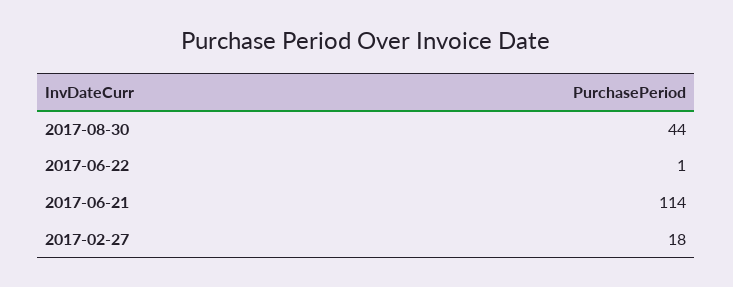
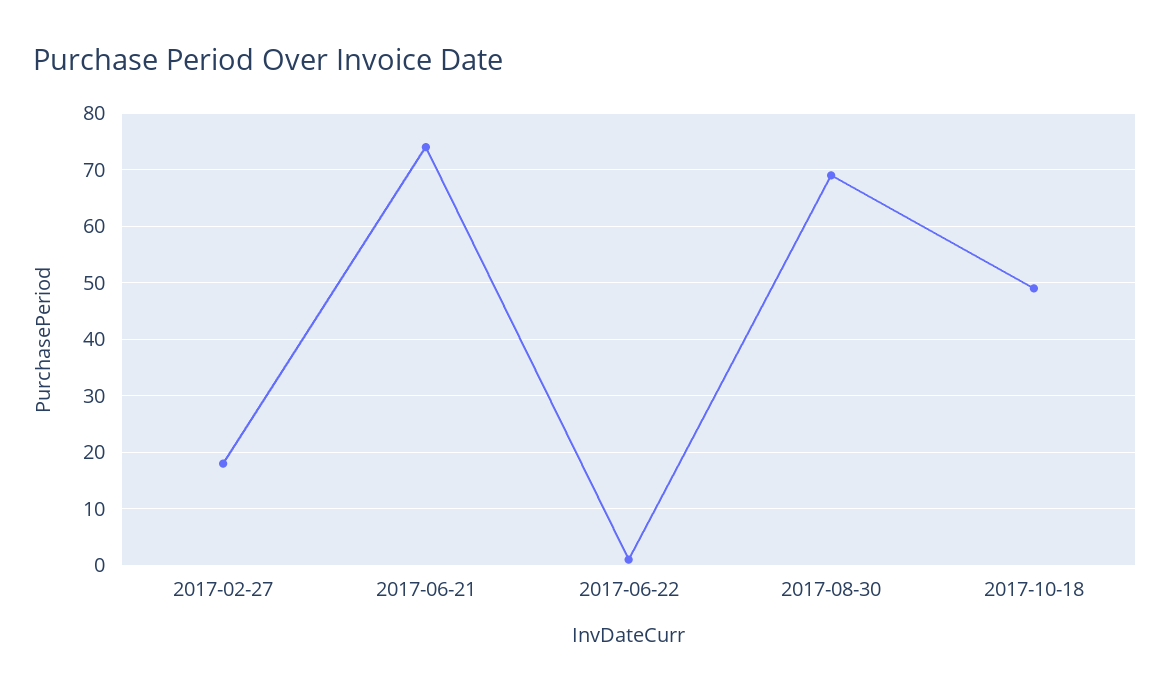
2017-08-30: 44 -> 70
2017-06-21: 114 -> 75
2017-10-18: none -> 50

